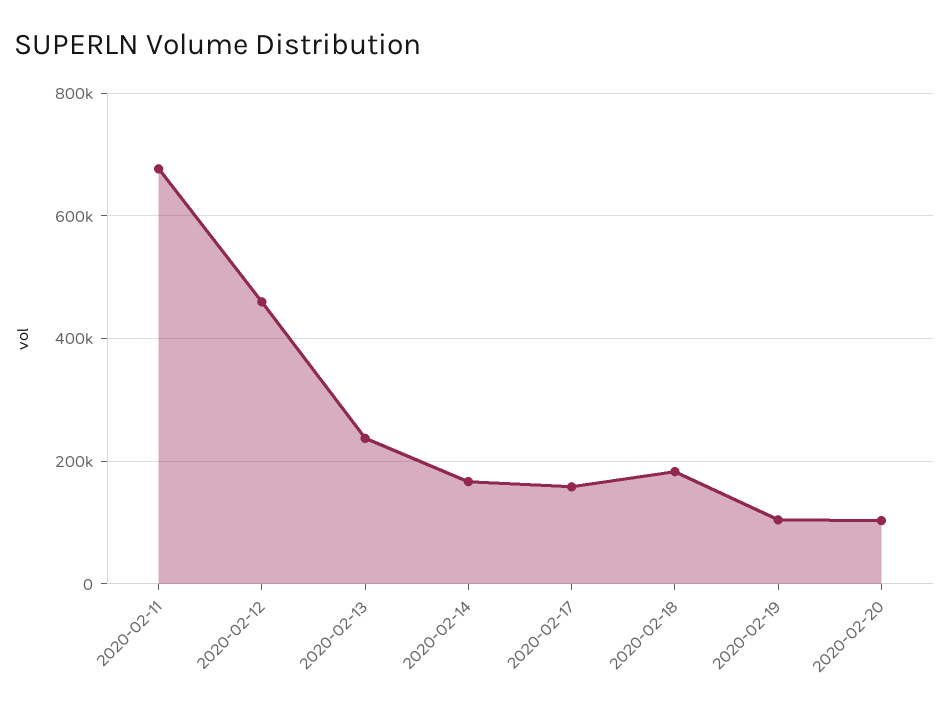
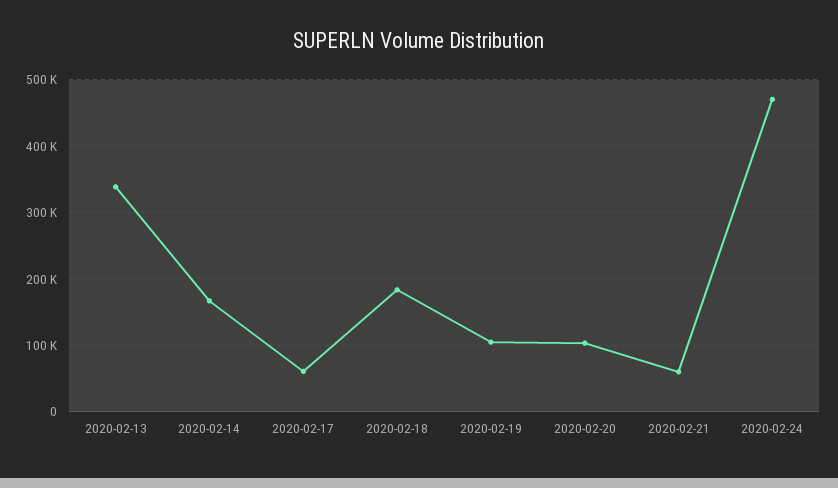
2020-02-11: 680000 -> none
2020-02-12: 460000 -> none
2020-02-13: 240000 -> 340000
2020-02-17: 160000 -> 60000
2020-02-21: none -> 60000
2020-02-24: none -> 470000

